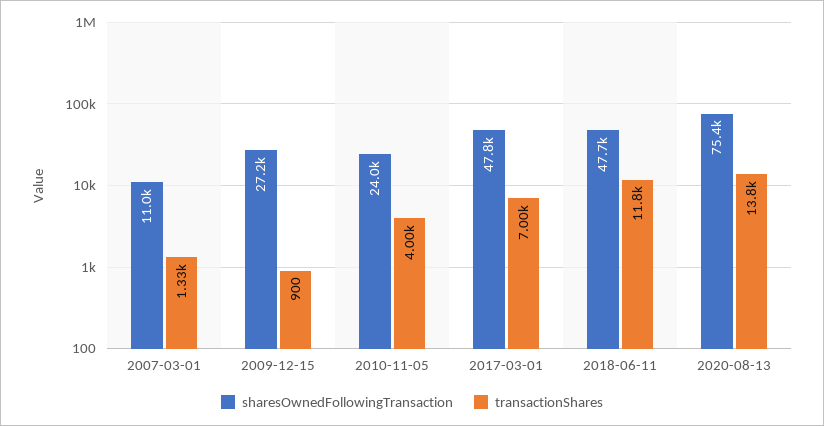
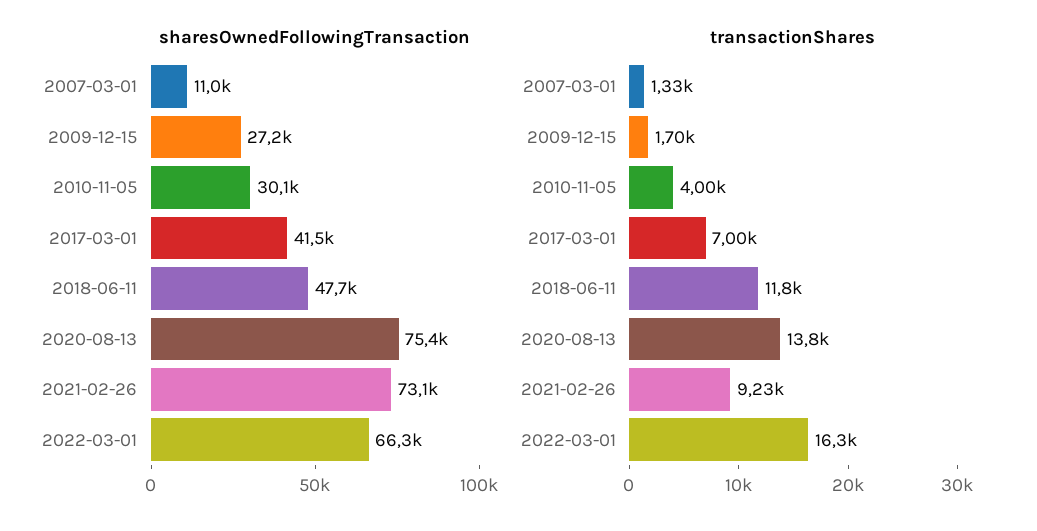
transactionShares, 2009-12-15: 900 -> 1700
sharesOwnedFollowingTransaction, 2010-11-05: 24000 -> 30100
sharesOwnedFollowingTransaction, 2017-03-01: 47800 -> 41500
sharesOwnedFollowingTransaction, 2021-02-26: none -> 73100
sharesOwnedFollowingTransaction, 2022-03-01: none -> 66300
transactionShares, 2021-02-26: none -> 9230
transactionShares, 2022-03-01: none -> 16300

